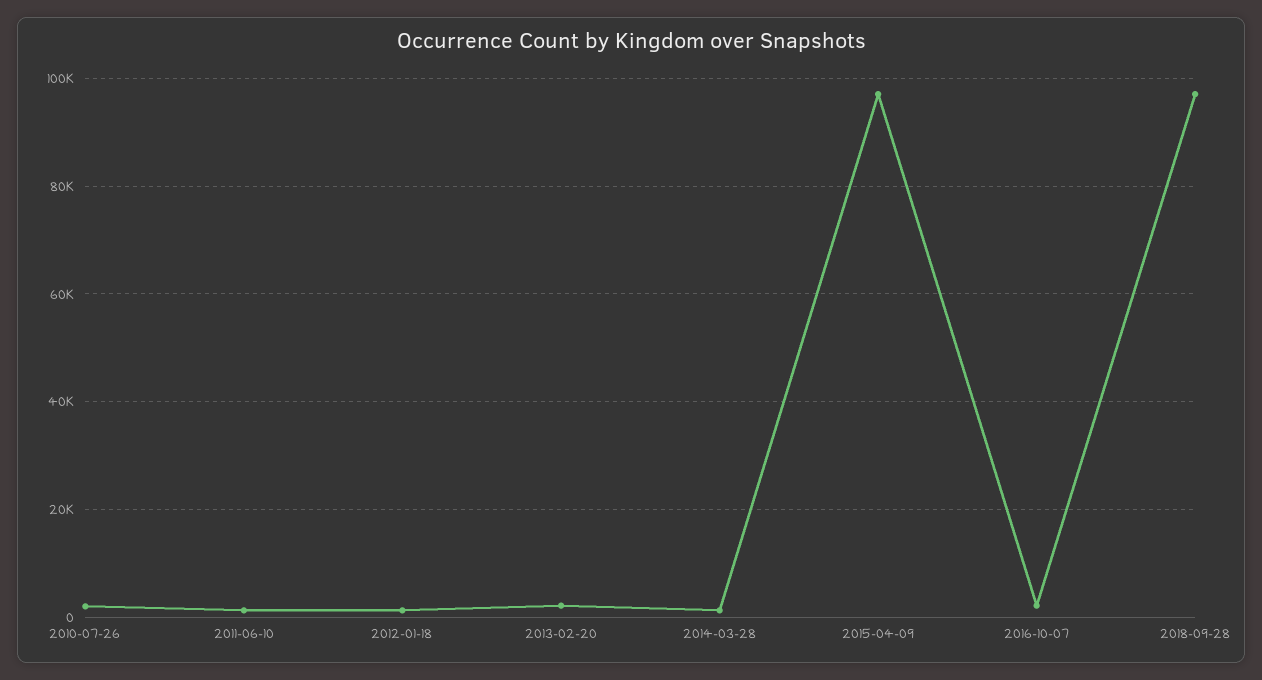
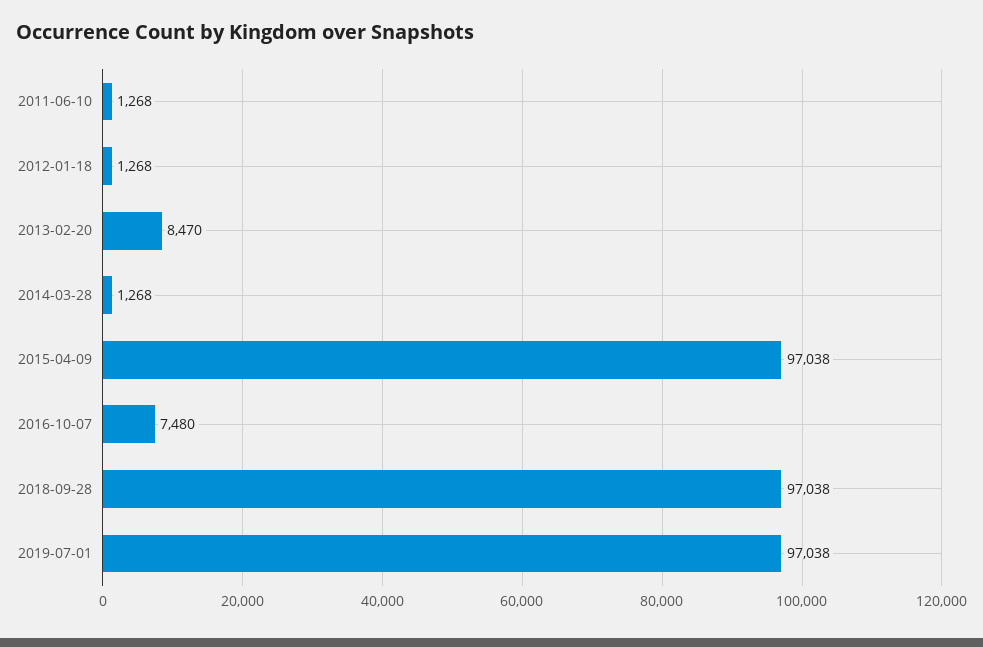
2010-07-26: 2000 -> none
2013-02-20: 2000 -> 8470
2016-10-07: 2000 -> 7480
2019-07-01: none -> 97038

